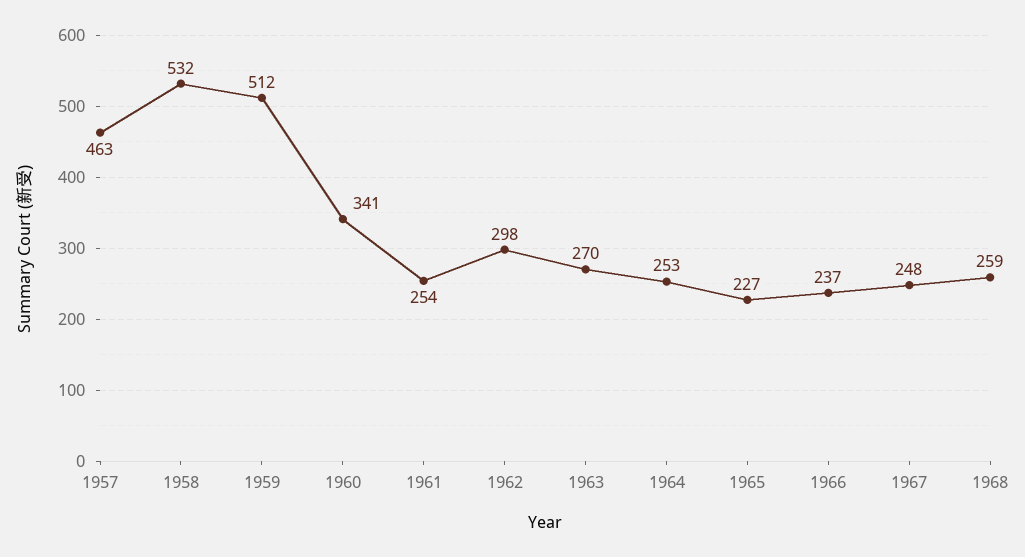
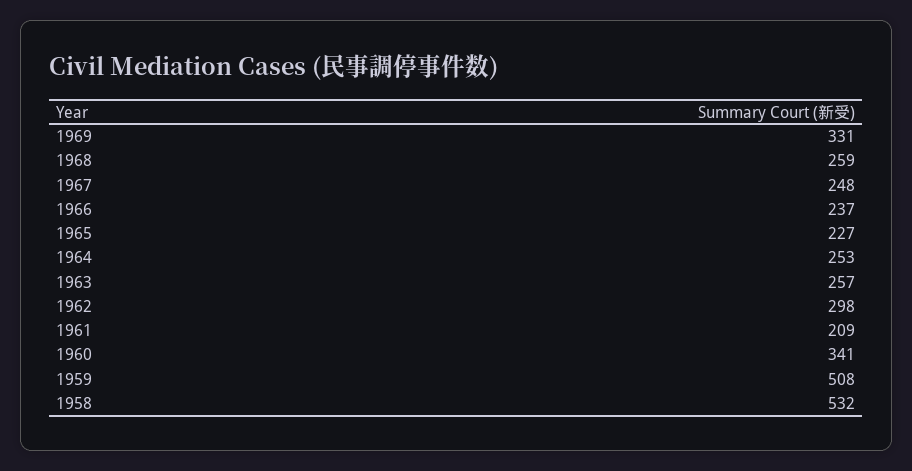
1957: 463 -> none
1959: 512 -> 508
1961: 254 -> 209
1963: 270 -> 257
1969: none -> 331

